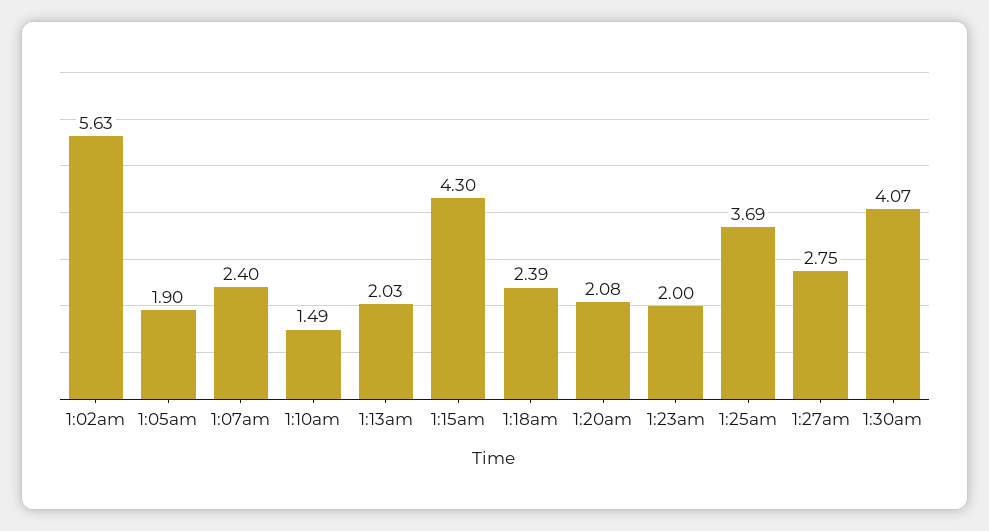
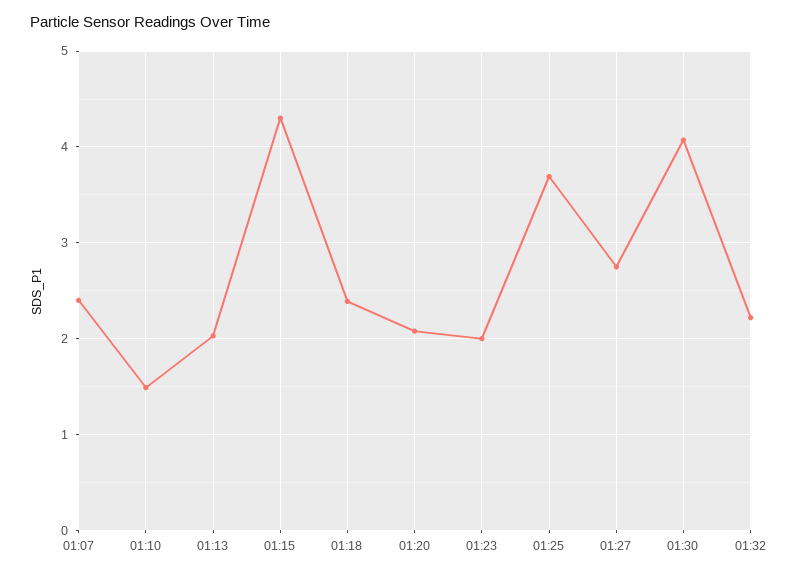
1:02am: 5.63 -> none
1:05am: 1.9 -> none
01:32: none -> 2.2

